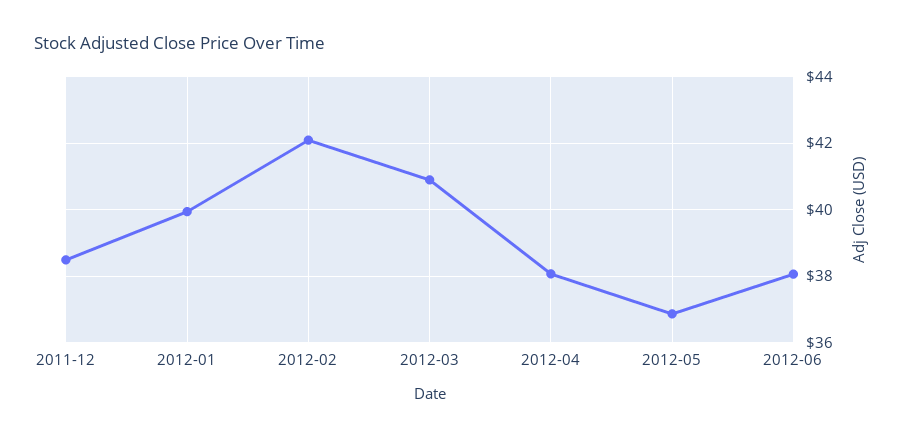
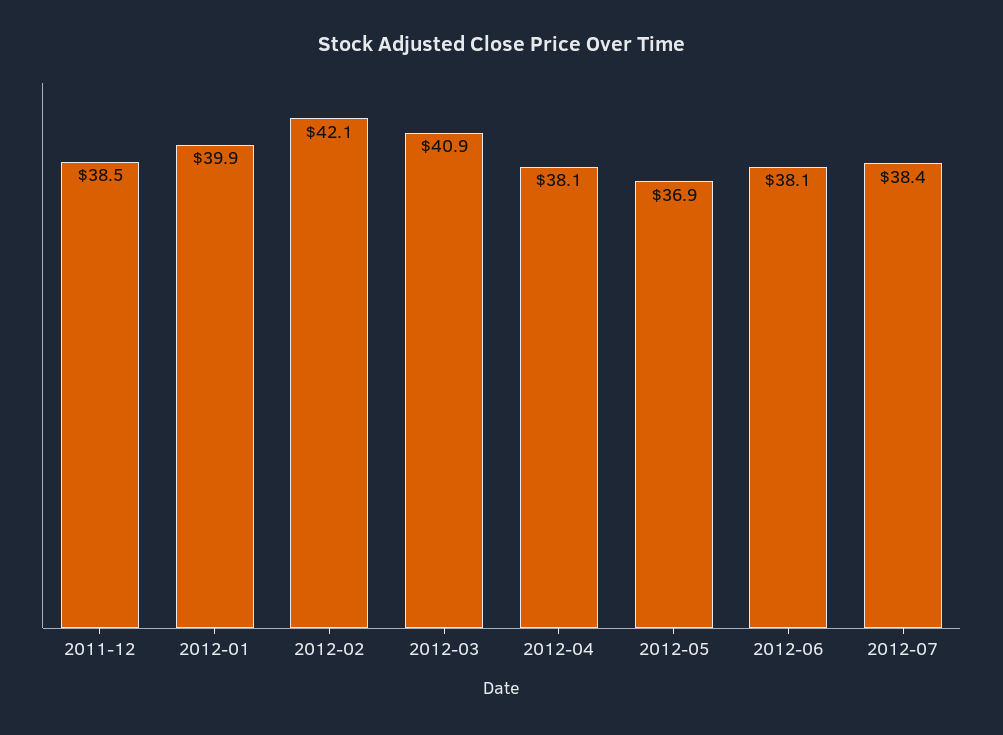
2012-07: none -> 38.4

